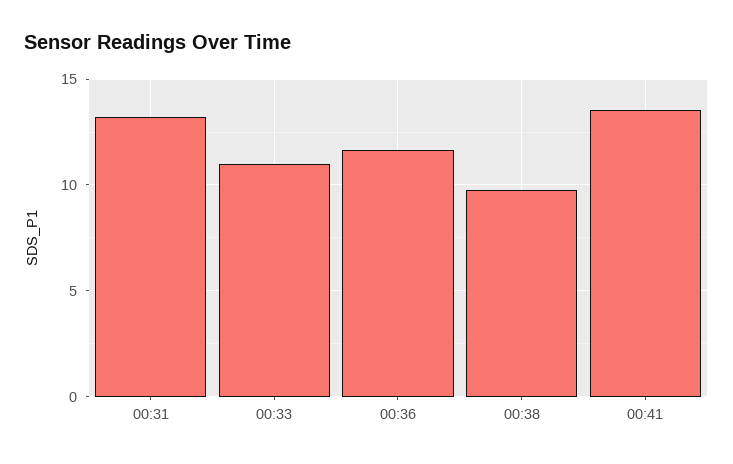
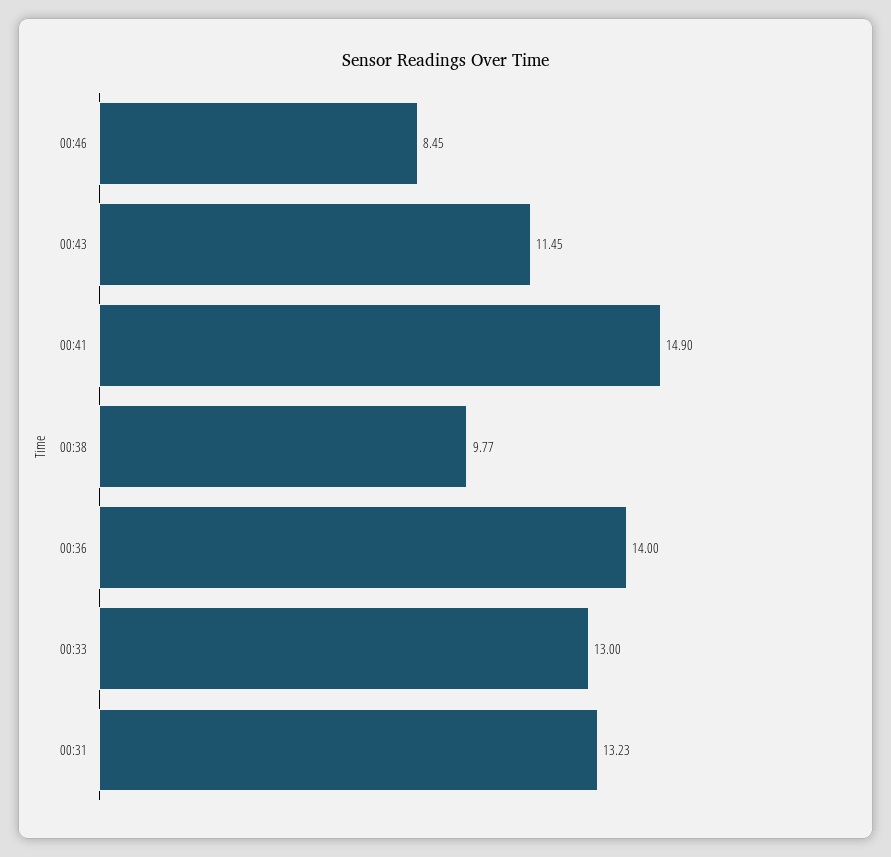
00:33: 11 -> 13
00:36: 11.5 -> 14
00:41: 13.5 -> 14.9
00:46: none -> 8.45
00:43: none -> 11.45

